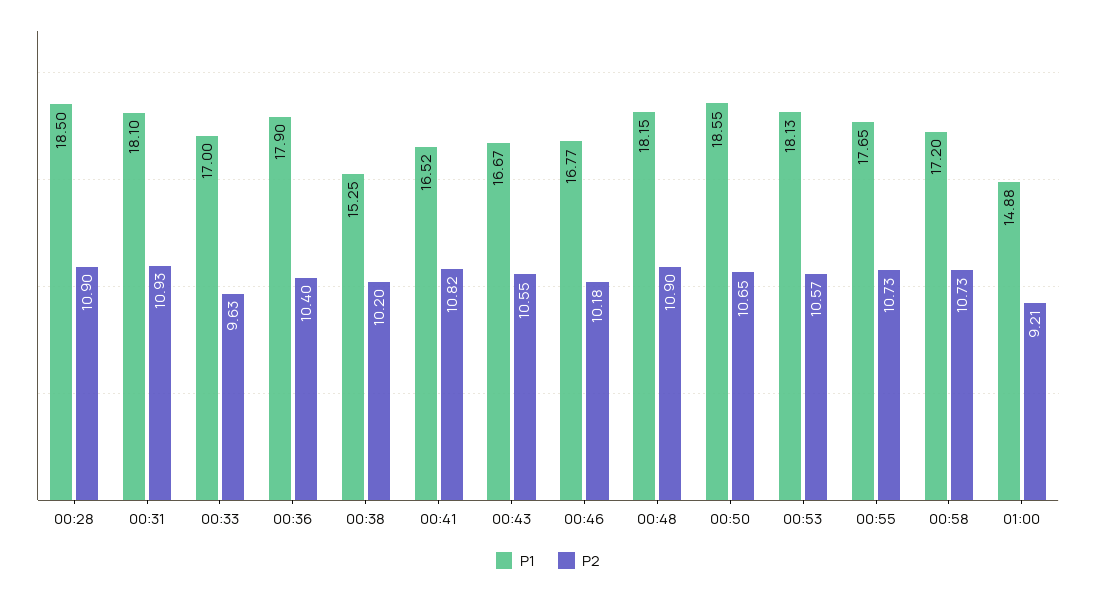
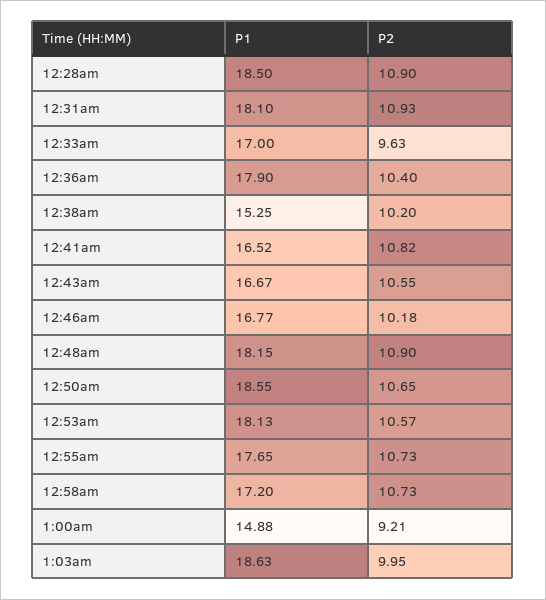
P1, 1:03am: none -> 18.63
P2, 1:03am: none -> 9.95

